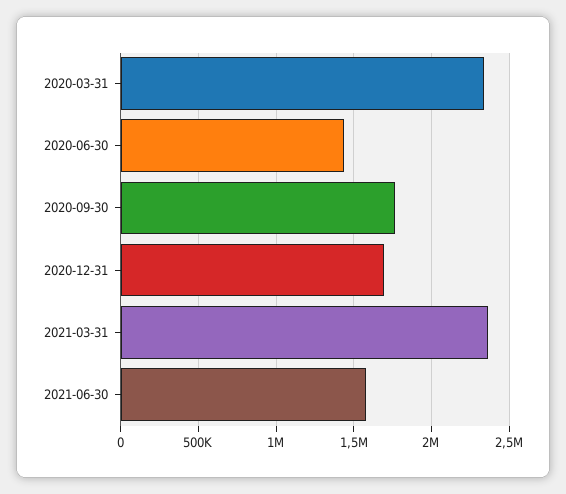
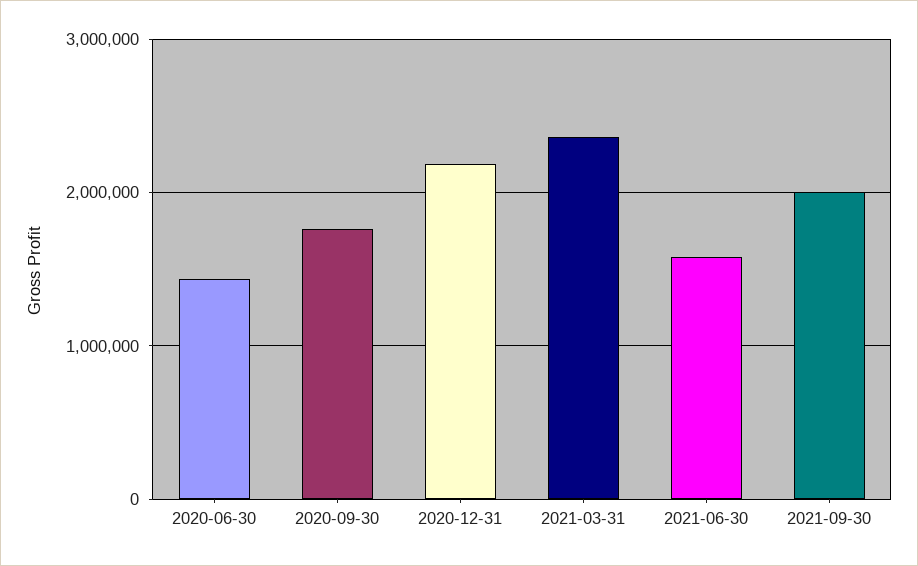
2020-03-31: 2350000 -> none
2020-12-31: 1700000 -> 2200000
2021-09-30: none -> 2000000

